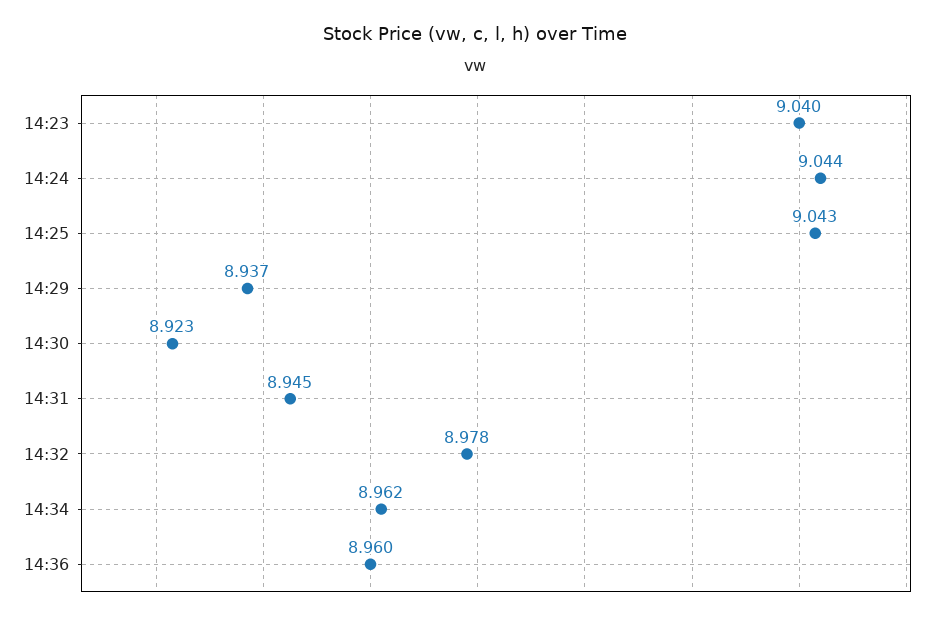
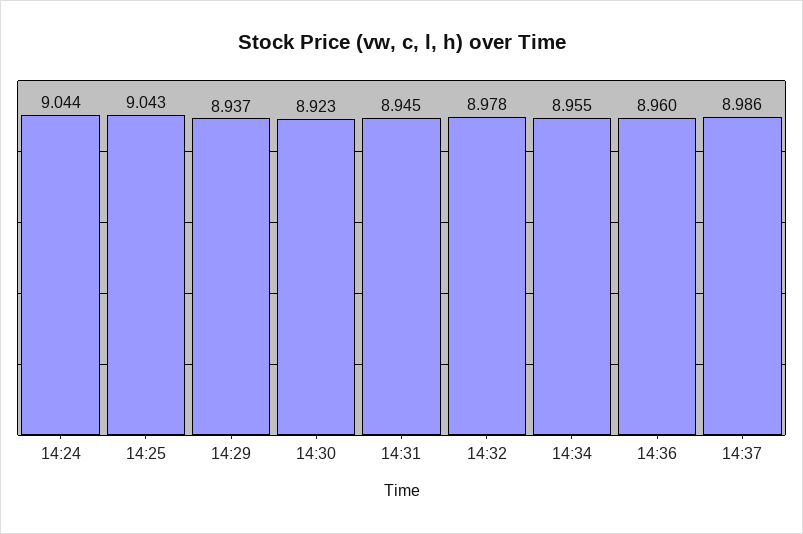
14:23: 9.04 -> none
14:34: 8.962 -> 8.955
14:37: none -> 8.986

